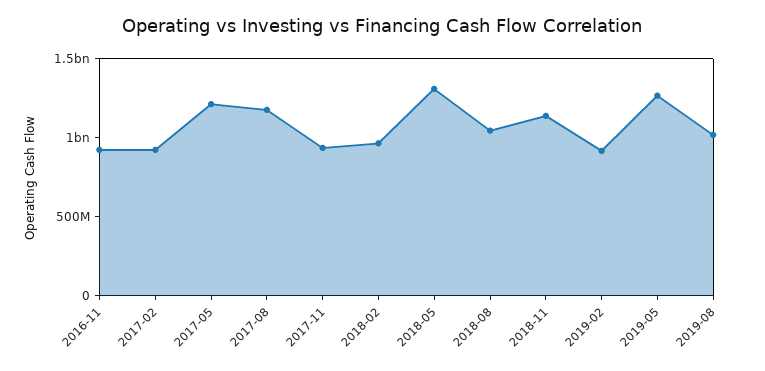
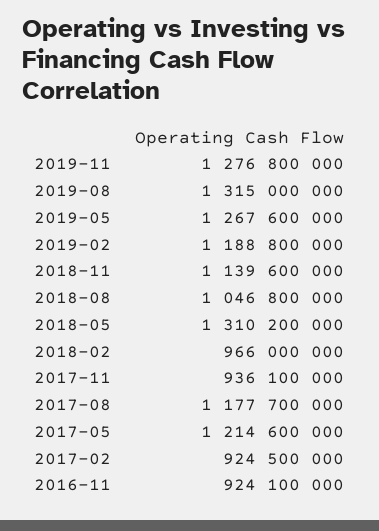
2019-02: 900000000 -> 1188800000
2019-08: 1000000000 -> 1315000000
2019-11: none -> 1276800000

